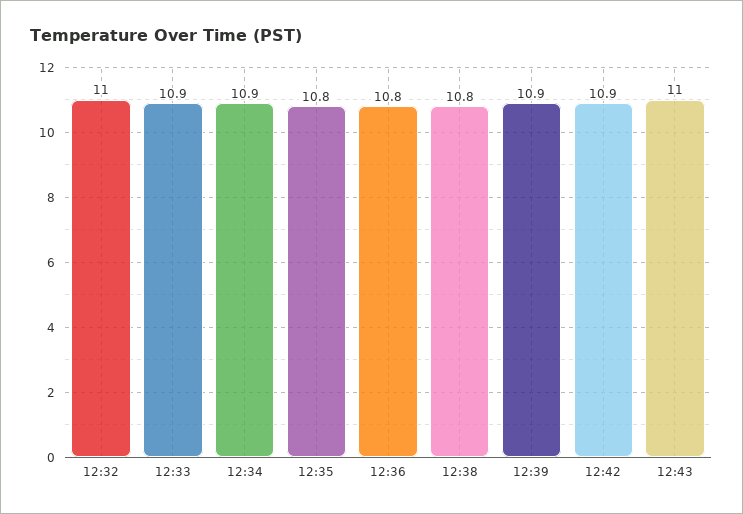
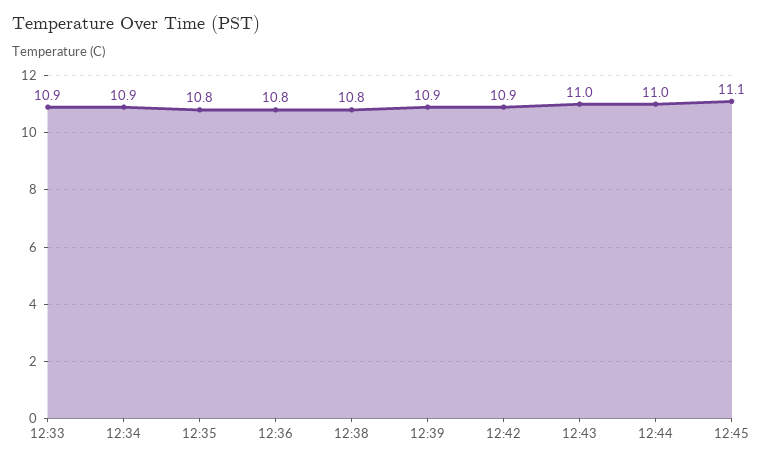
12:32: 11 -> none
12:44: none -> 11
12:45: none -> 11.1

